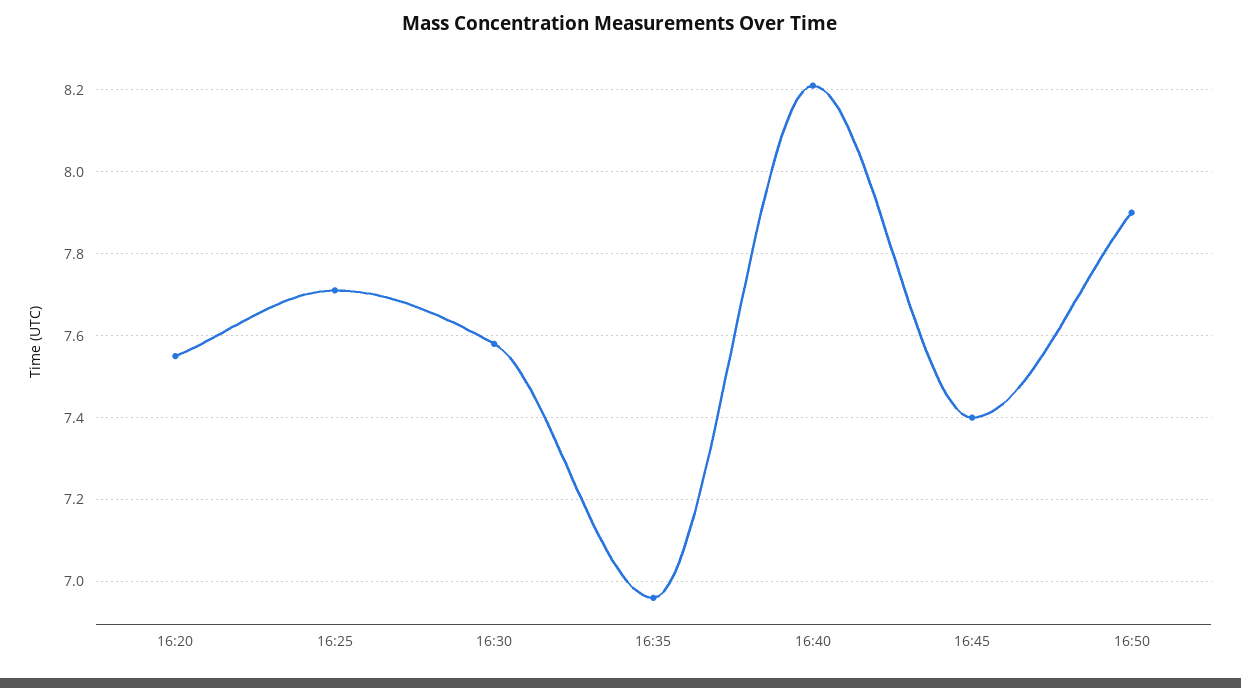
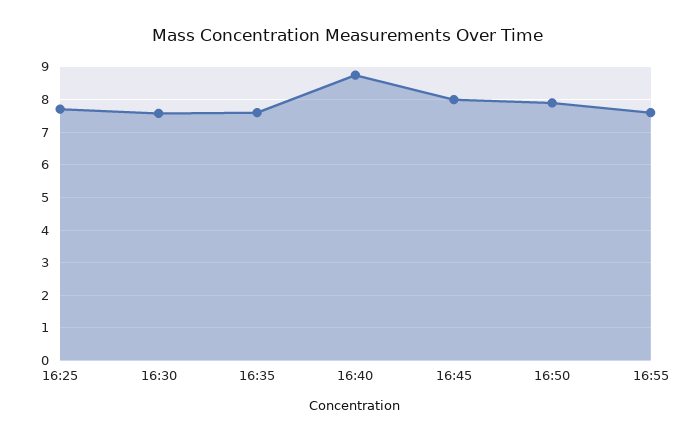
16:20: 7.55 -> none
16:35: 6.95 -> 7.6
16:40: 8.2 -> 8.8
16:45: 7.4 -> 8
16:55: none -> 7.6

